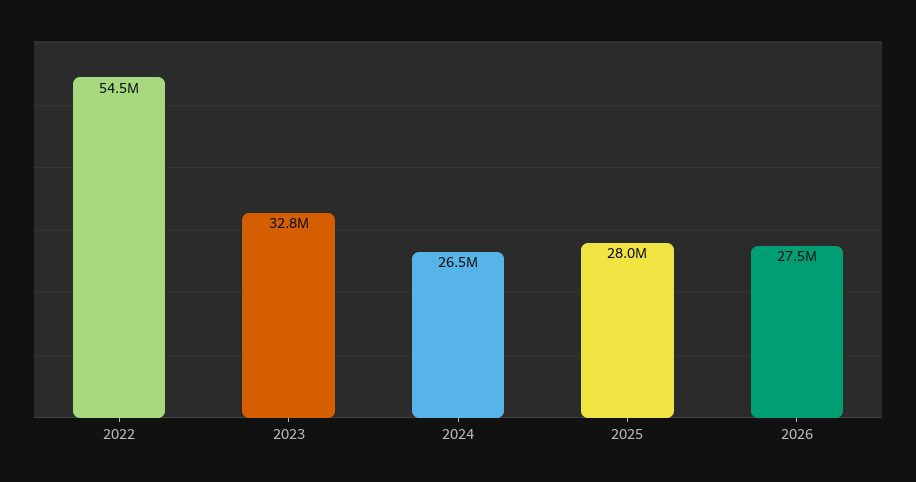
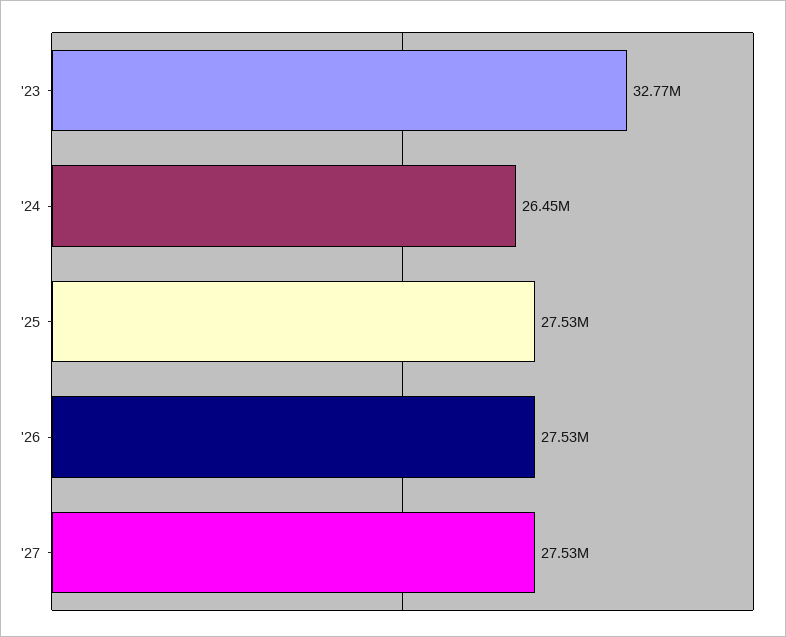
2022: 54500000 -> none
2025: 28000000 -> 27530000
'27: none -> 27530000

